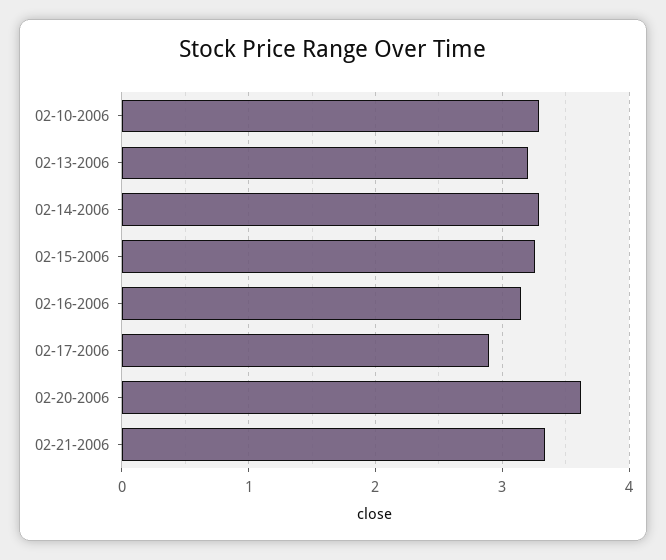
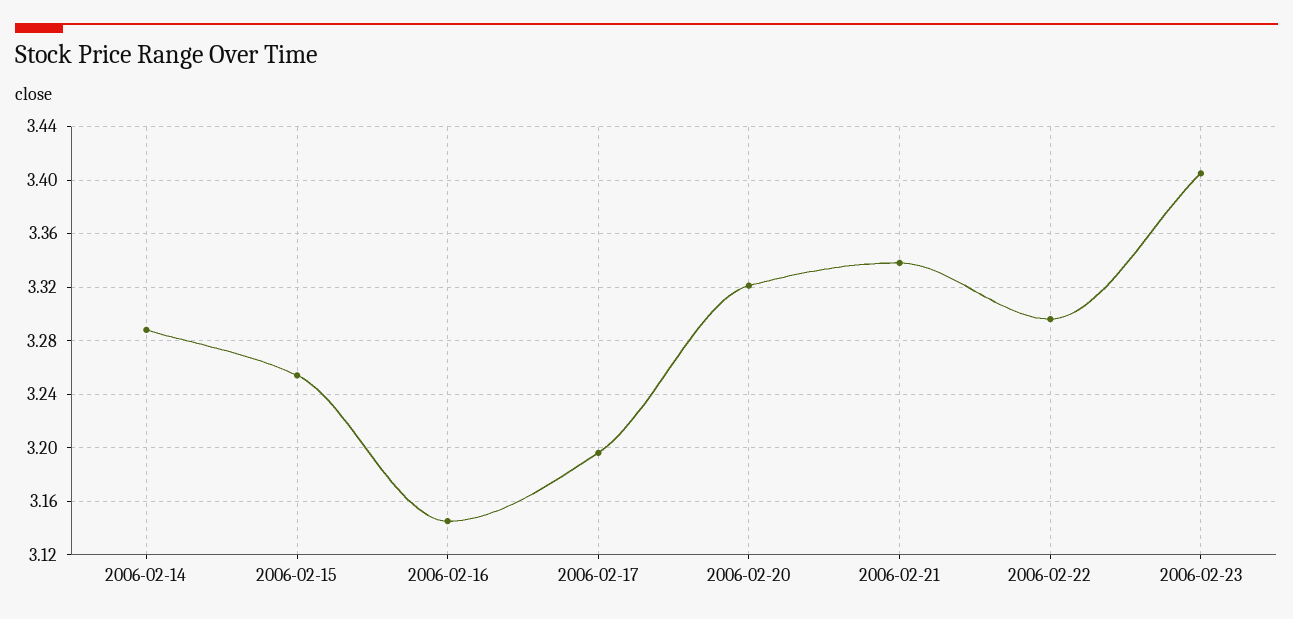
02-10-2006: 3.3 -> none
02-13-2006: 3.2 -> none
02-17-2006: 2.9 -> 3.195
02-20-2006: 3.6 -> 3.32
2006-02-22: none -> 3.295
2006-02-23: none -> 3.405

